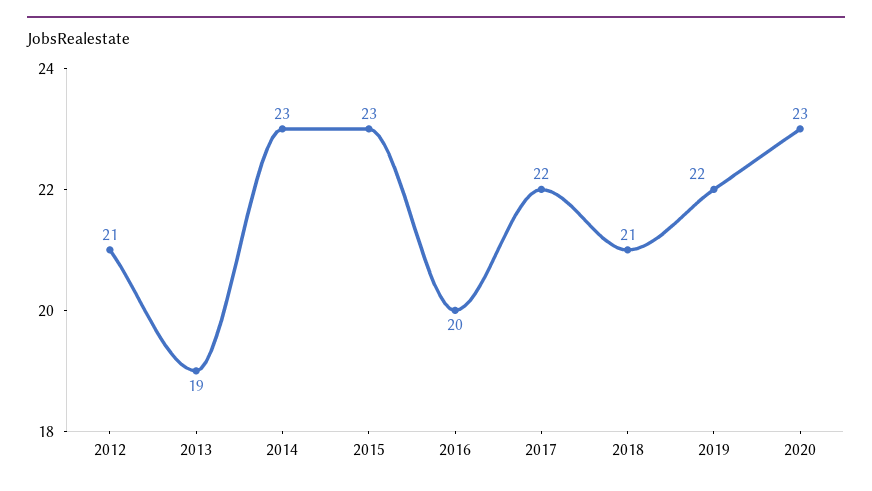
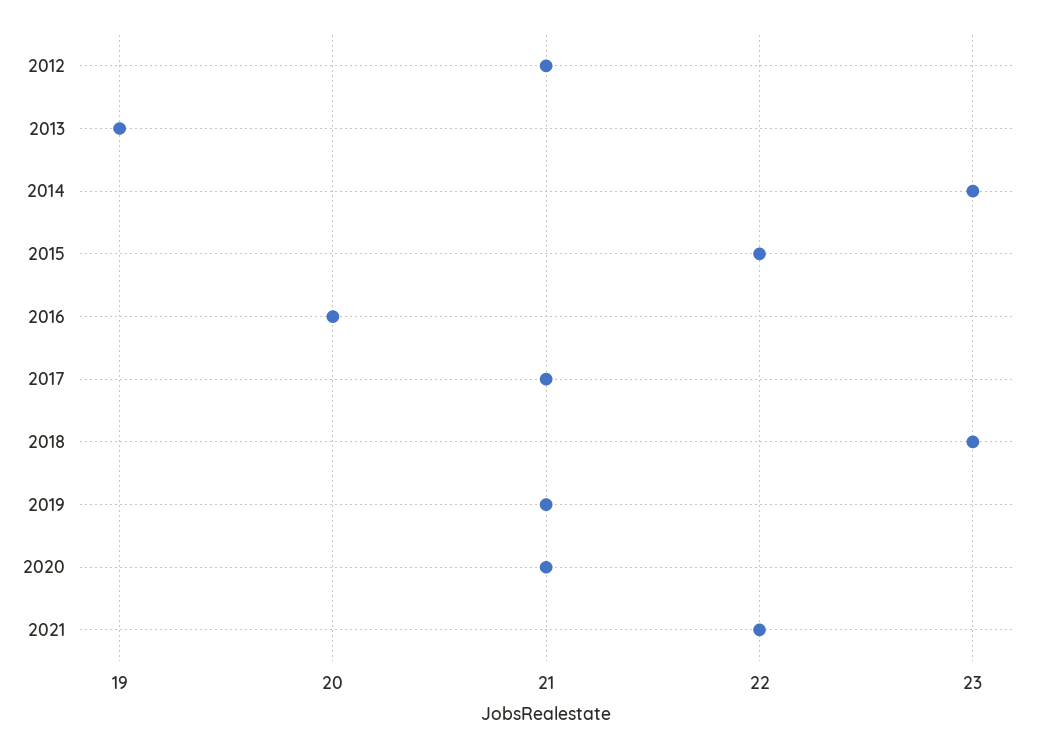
2015: 23 -> 22
2017: 22 -> 21
2018: 21 -> 23
2019: 22 -> 21
2020: 23 -> 21
2021: none -> 22

